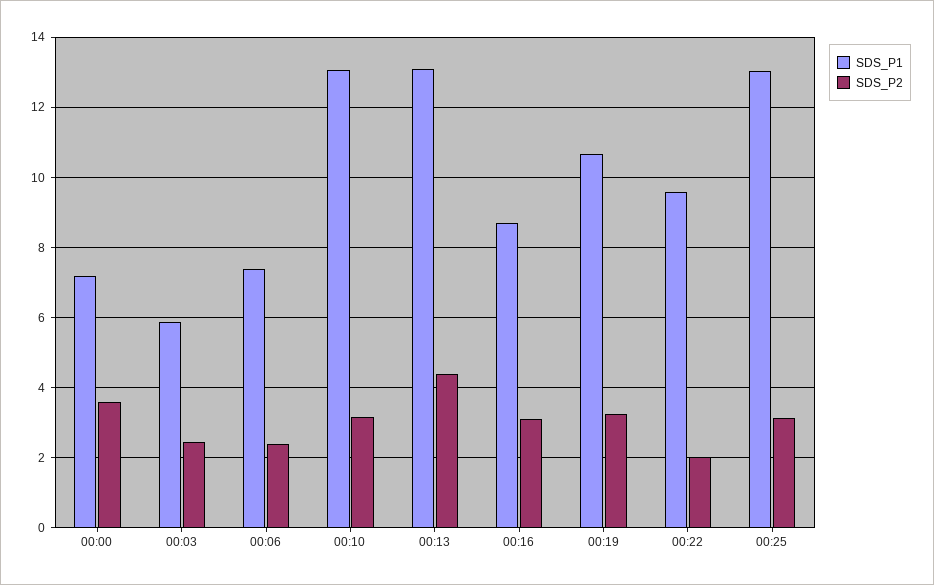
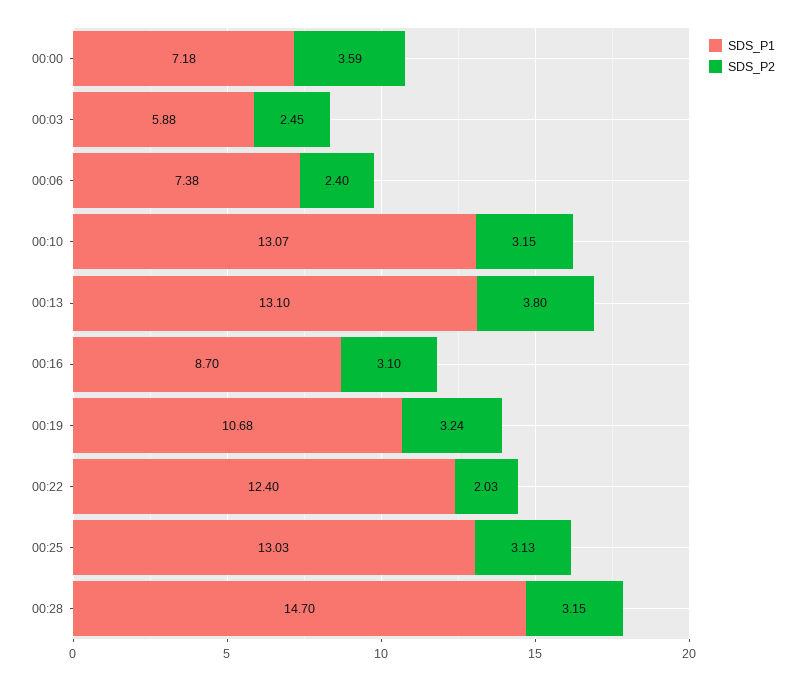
SDS_P2, 00:13: 4.4 -> 3.8
SDS_P1, 00:22: 9.6 -> 12.4
SDS_P1, 00:28: none -> 14.7
SDS_P2, 00:28: none -> 3.15

